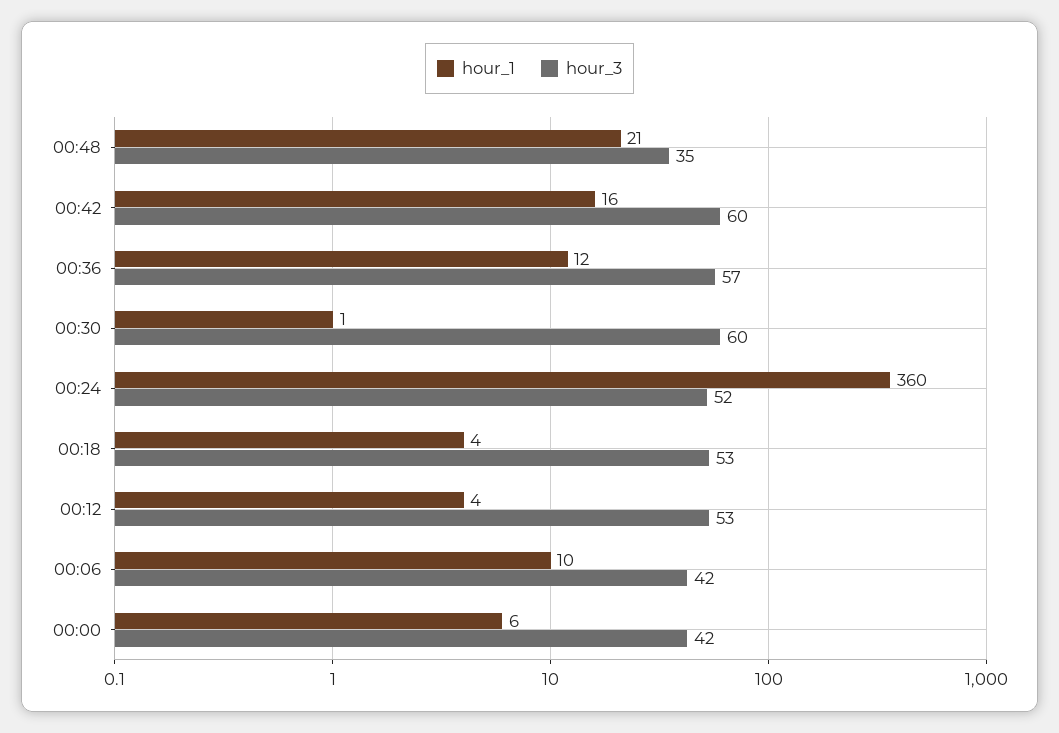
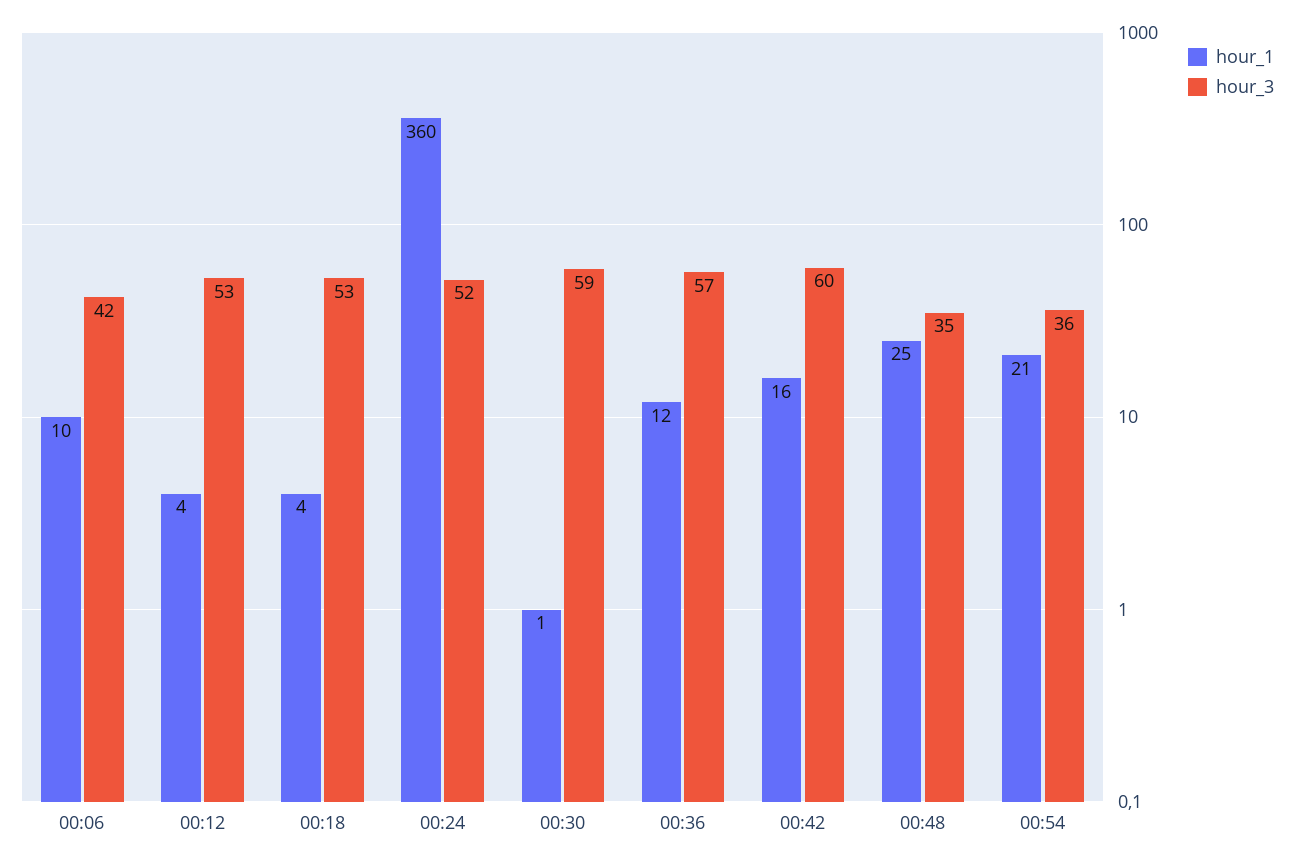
hour_1, 00:48: 21 -> 25
hour_3, 00:30: 60 -> 59
hour_1, 00:00: 6 -> none
hour_3, 00:00: 42 -> none
hour_1, 00:54: none -> 21
hour_3, 00:54: none -> 36

